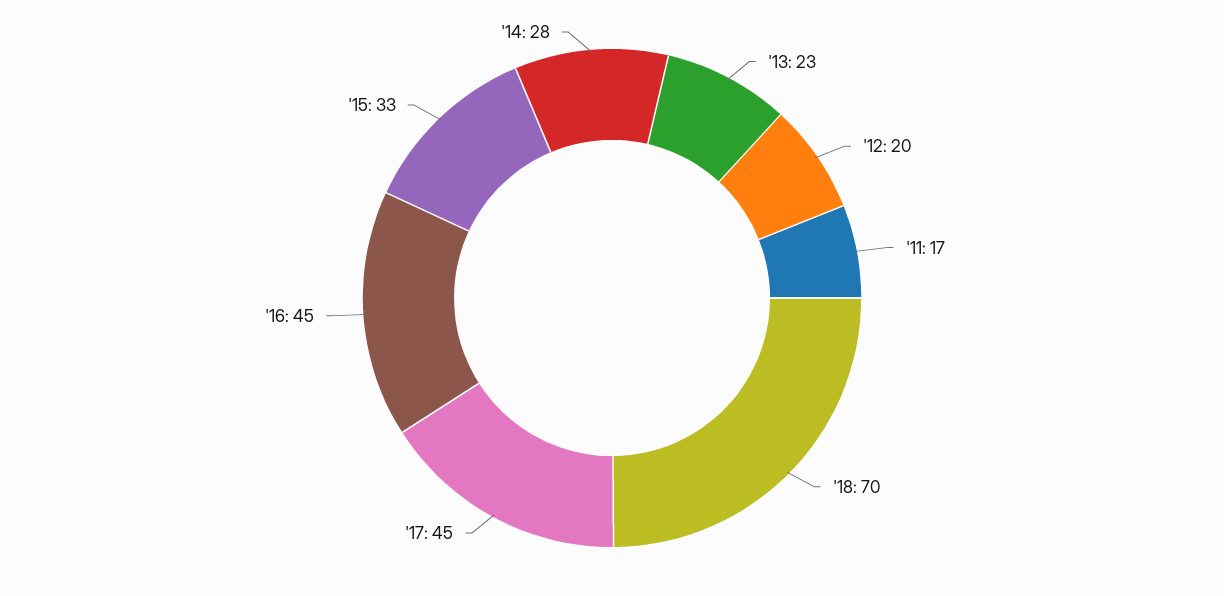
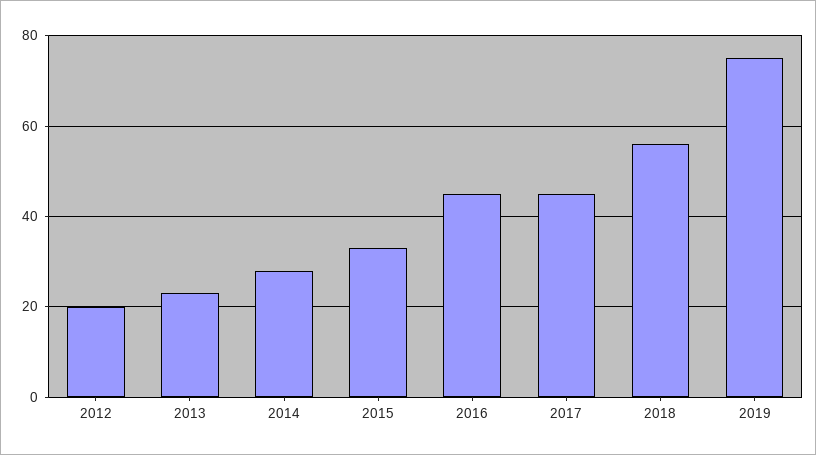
'11: 17 -> none
'18: 70 -> 55
2019: none -> 75

